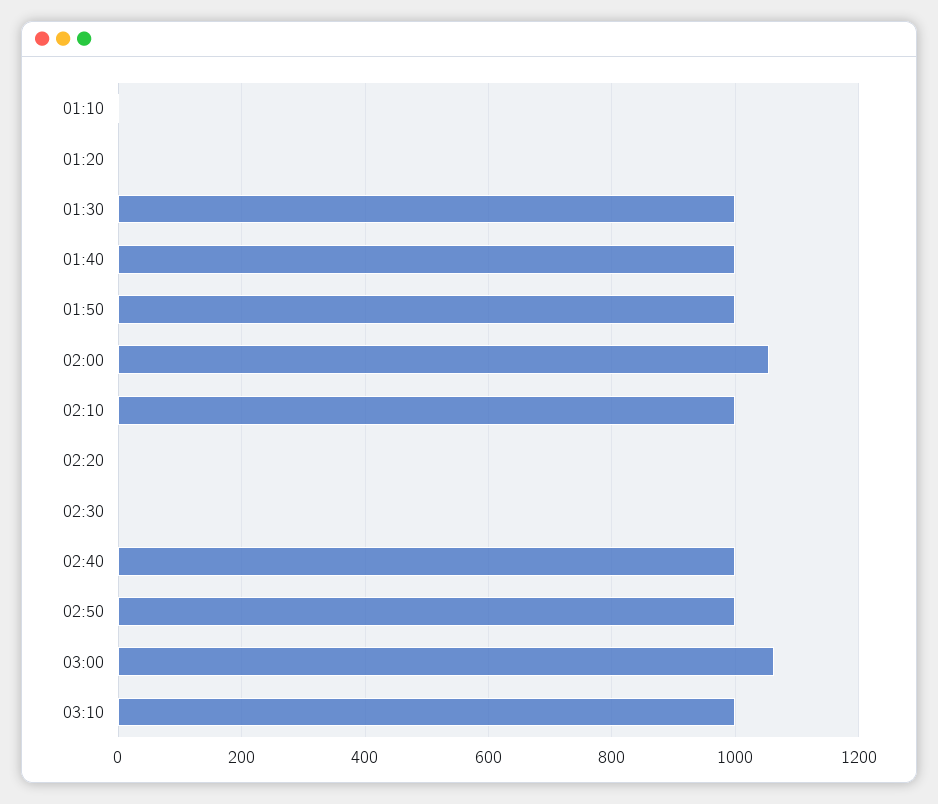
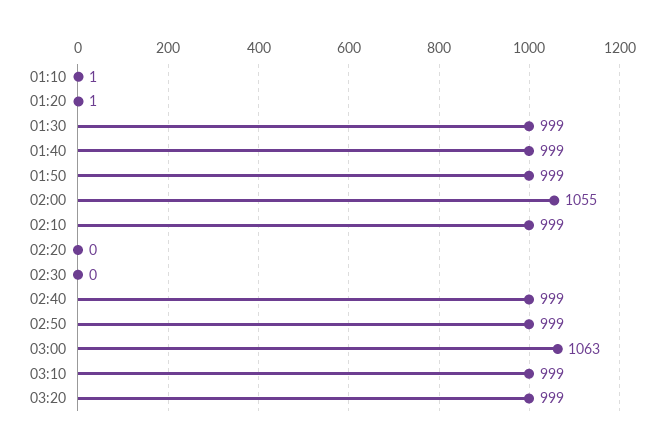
03:20: none -> 999

